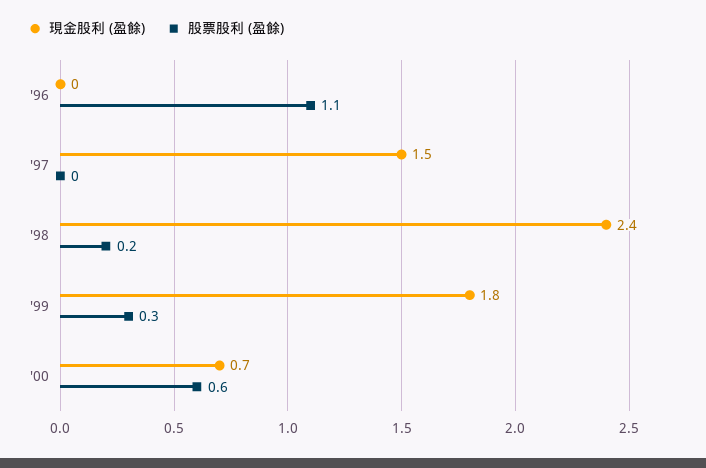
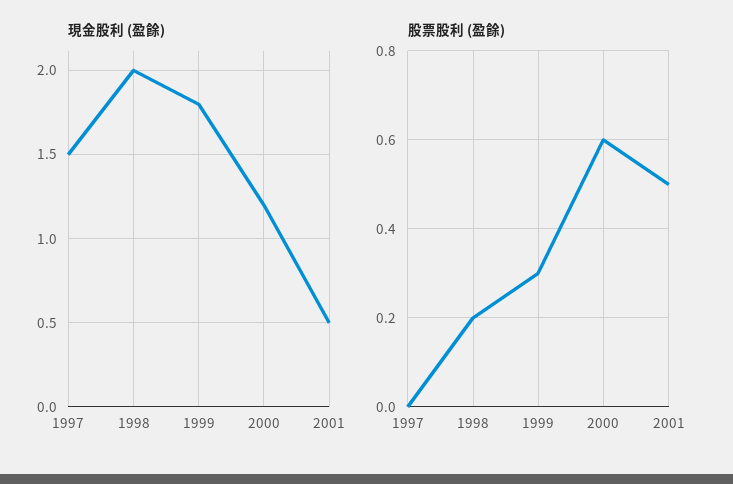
現金股利 (盈餘), '96: 0 -> none
股票股利 (盈餘), '96: 1.1 -> none
現金股利 (盈餘), '98: 2.4 -> 2
現金股利 (盈餘), '00: 0.7 -> 1.2
現金股利 (盈餘), 2001: none -> 0.5
股票股利 (盈餘), 2001: none -> 0.5

